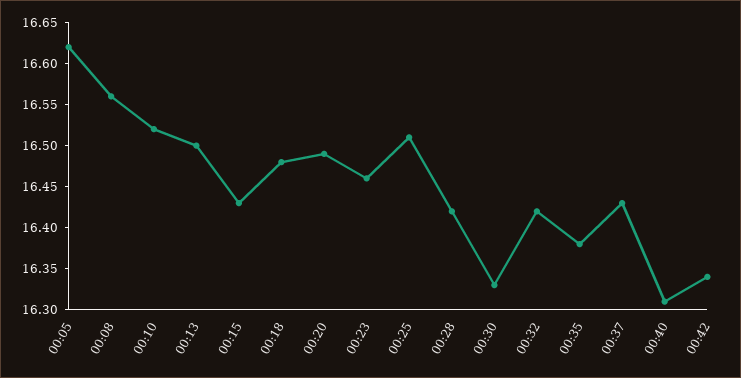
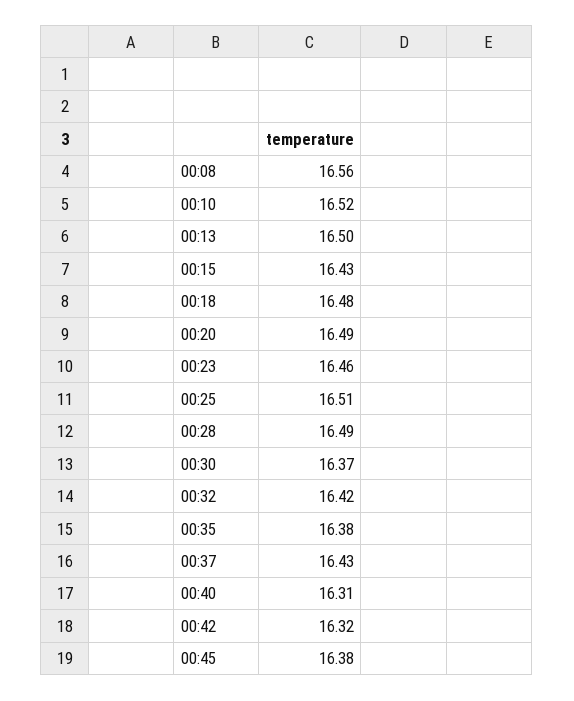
00:05: 16.62 -> none
00:28: 16.42 -> 16.49
00:30: 16.33 -> 16.37
00:42: 16.34 -> 16.32
00:45: none -> 16.38

